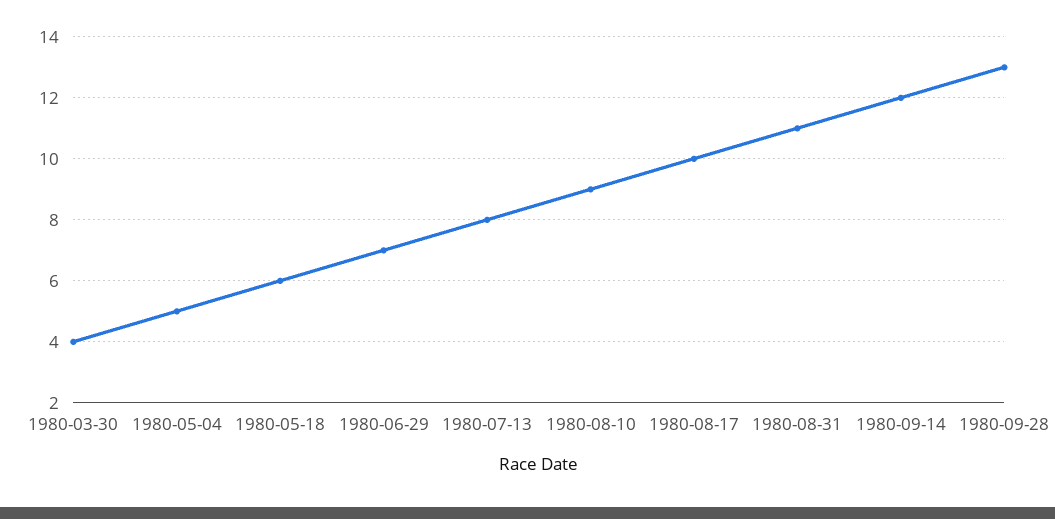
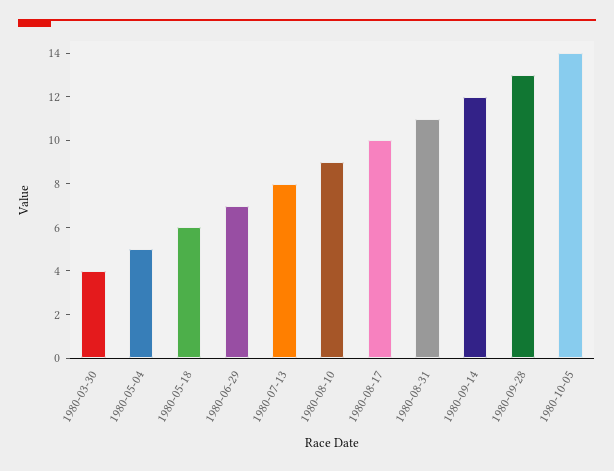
1980-10-05: none -> 14

